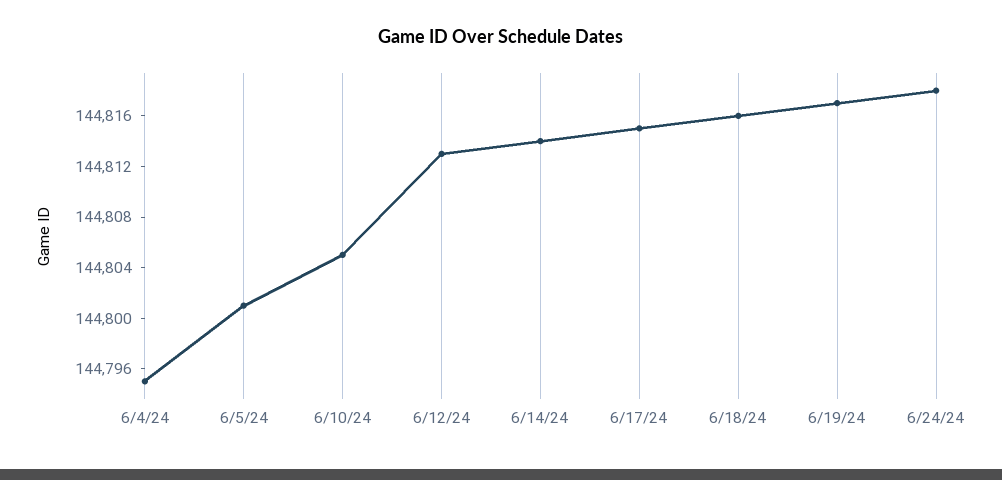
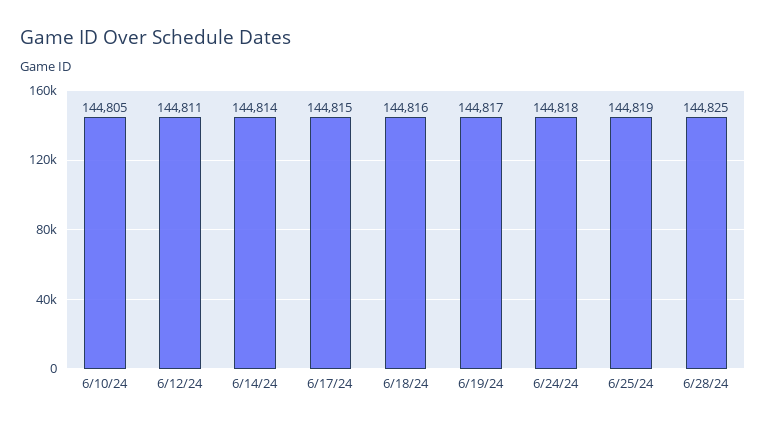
6/4/24: 144795 -> none
6/5/24: 144801 -> none
6/12/24: 144813 -> 144811
6/25/24: none -> 144819
6/28/24: none -> 144825

